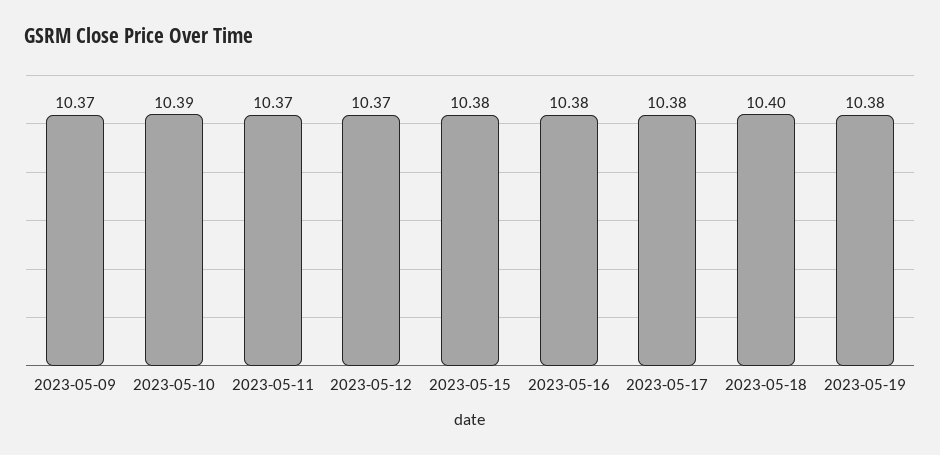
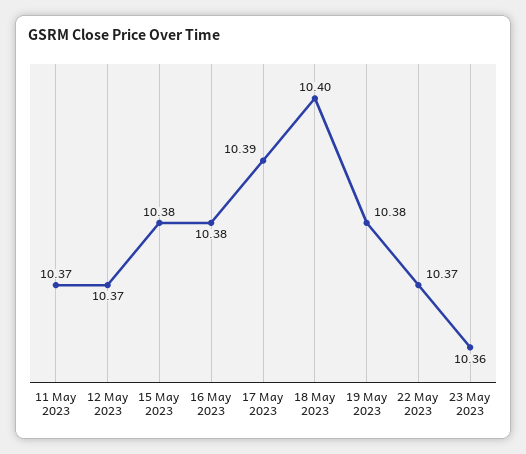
2023-05-09: 10.37 -> none
2023-05-10: 10.39 -> none
2023-05-17: 10.38 -> 10.39
22 May 2023: none -> 10.37
23 May 2023: none -> 10.36

